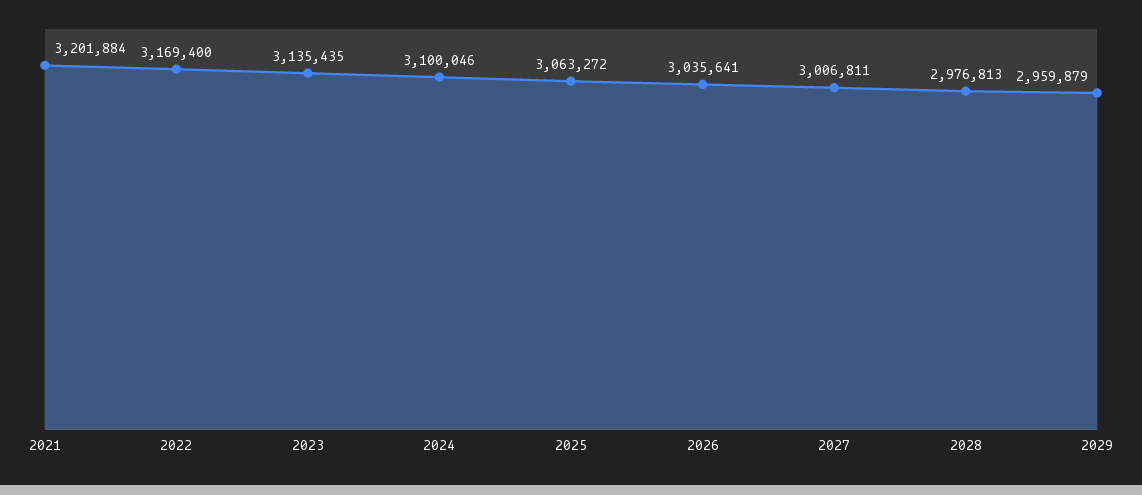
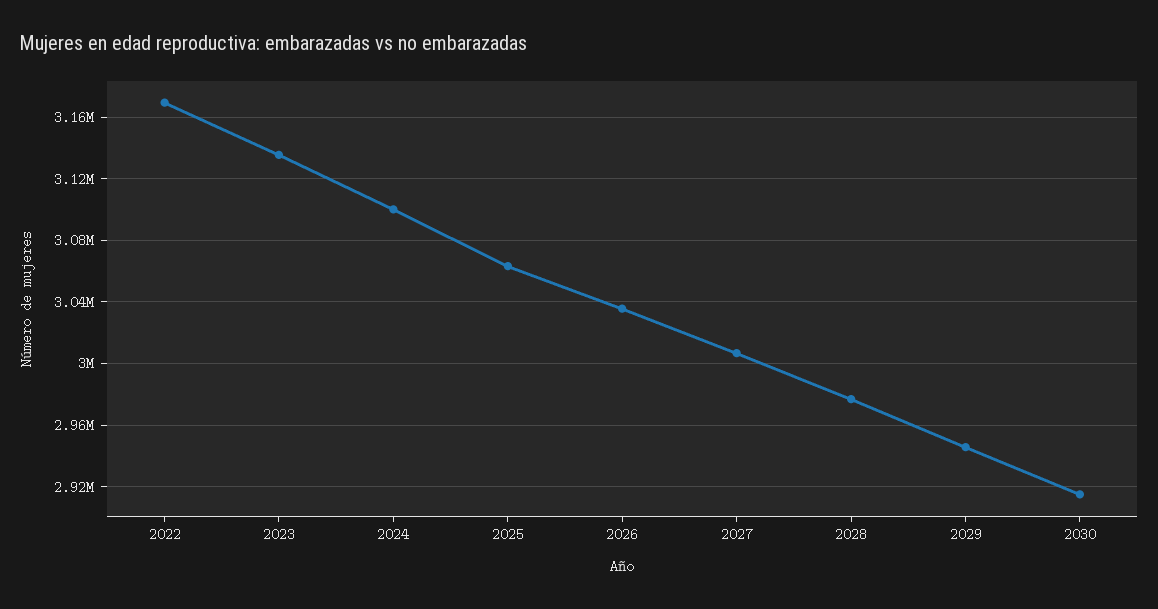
2021: 3201884 -> none
2029: 2959879 -> 2945000
2030: none -> 2915000

